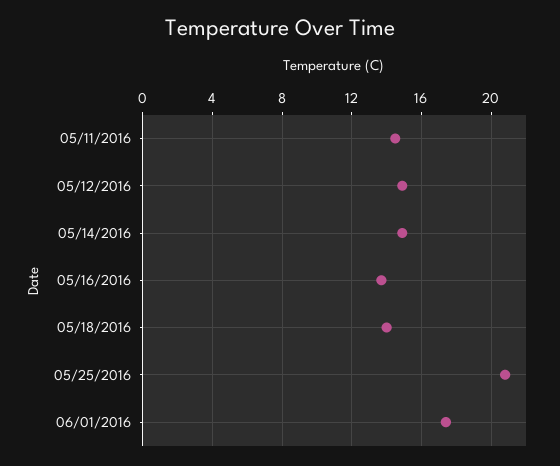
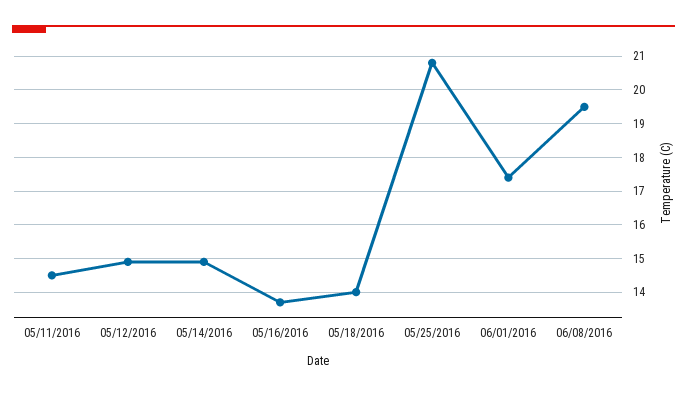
06/08/2016: none -> 19.5

